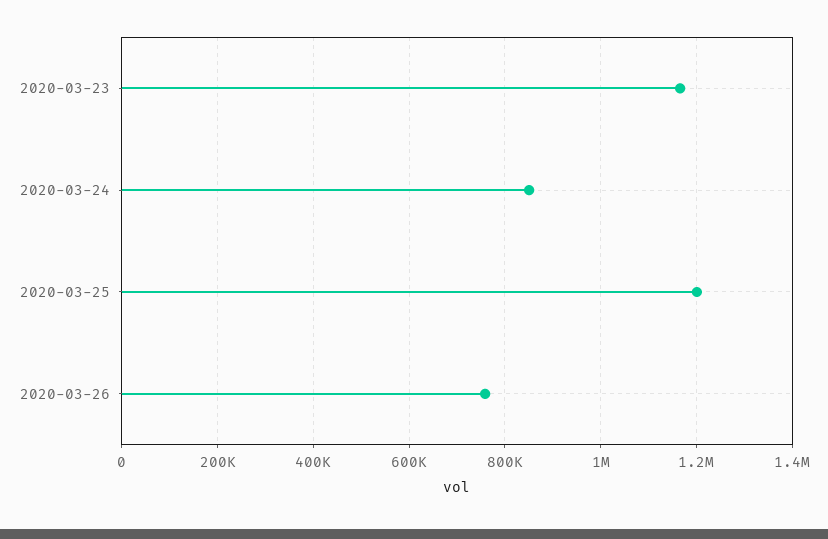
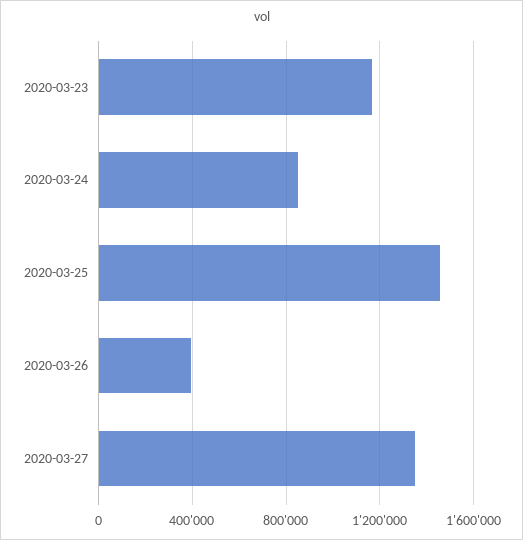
2020-03-25: 1200000 -> 1450000
2020-03-26: 760000 -> 400000
2020-03-27: none -> 1350000

